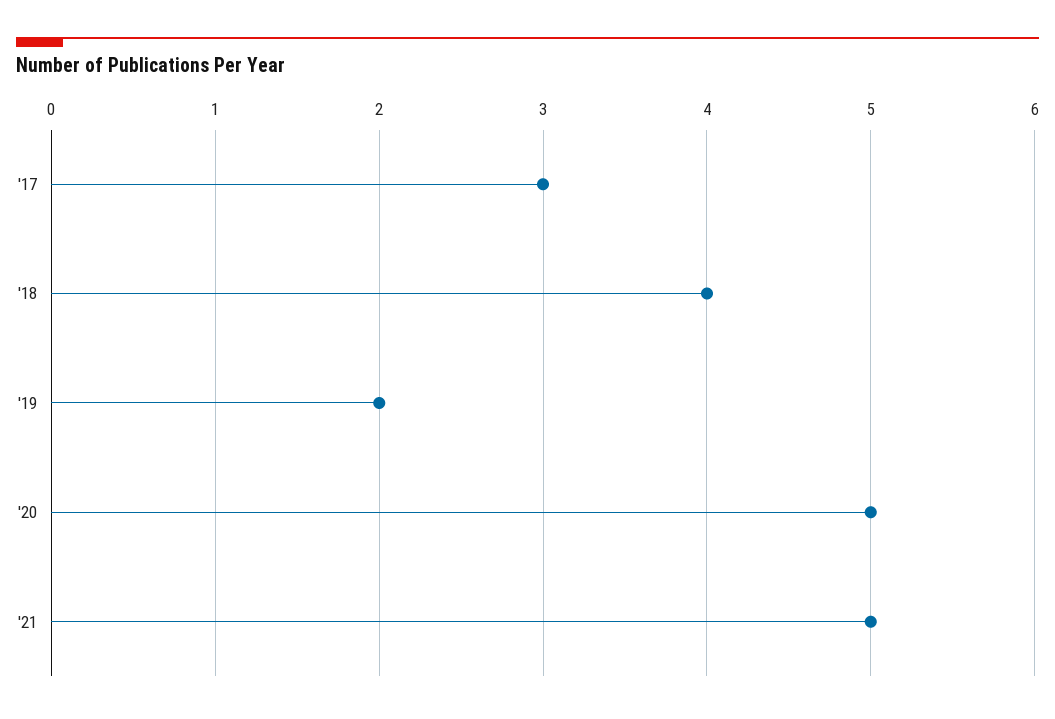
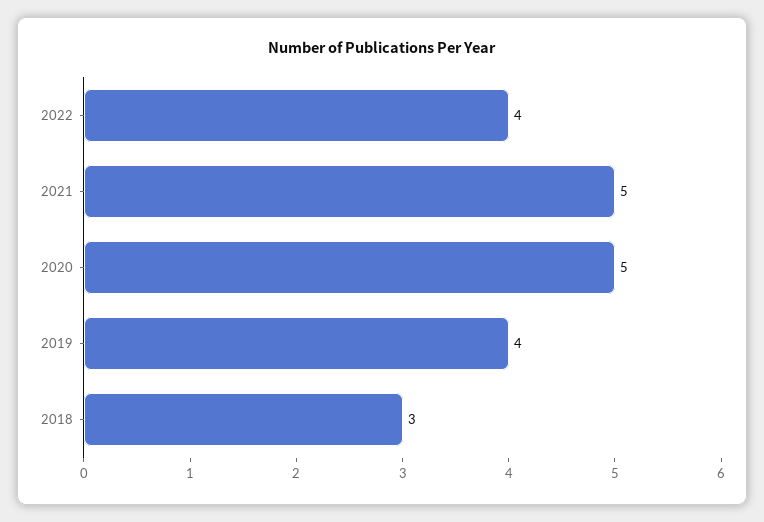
'17: 3 -> none
'18: 4 -> 3
'19: 2 -> 4
2022: none -> 4

